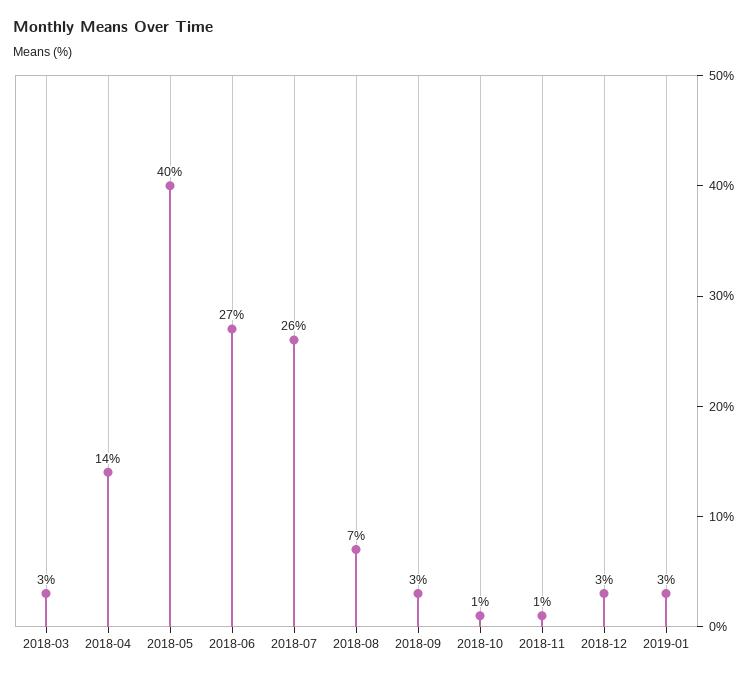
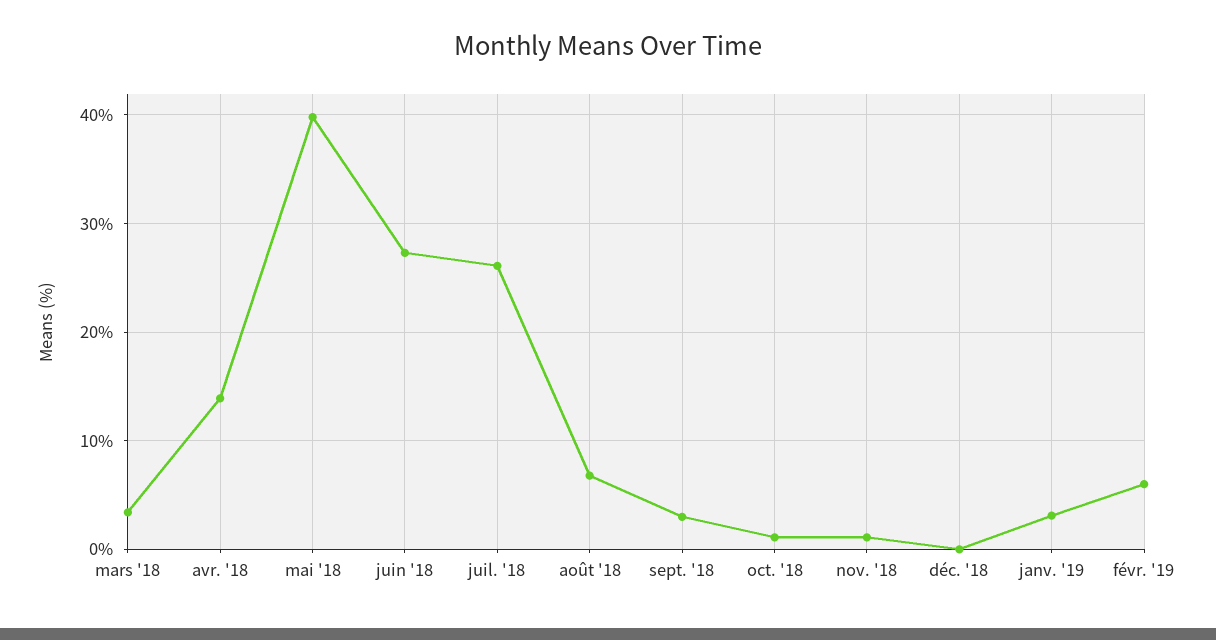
2018-12: 3 -> 0
févr. '19: none -> 6

